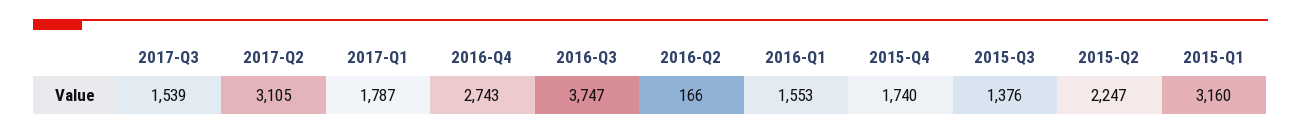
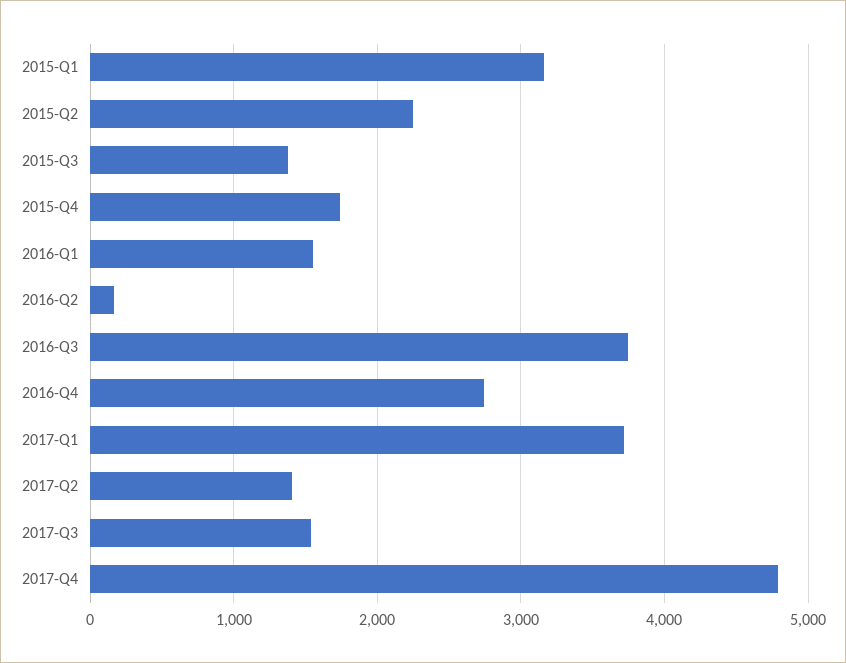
2017-Q2: 3105 -> 1400
2017-Q1: 1787 -> 3700
2017-Q4: none -> 4800

